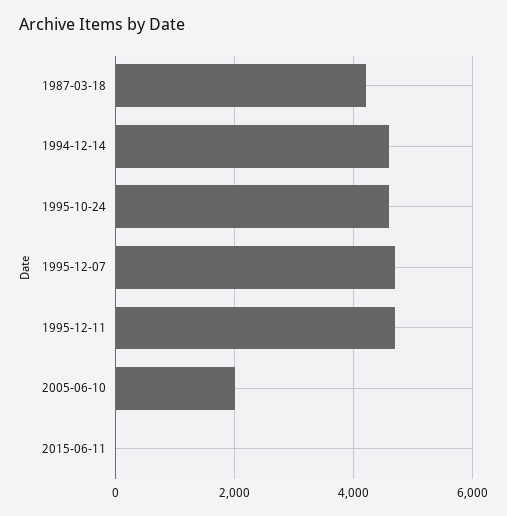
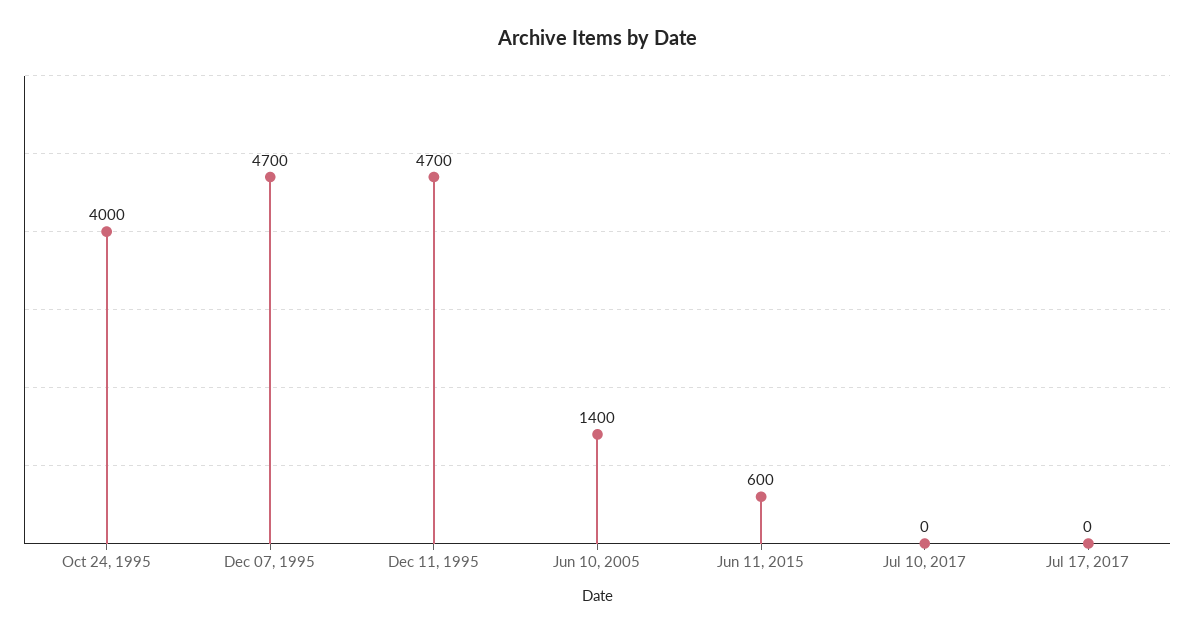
1987-03-18: 4200 -> none
1994-12-14: 4600 -> none
1995-10-24: 4600 -> 4000
2005-06-10: 2000 -> 1400
2015-06-11: 0 -> 600
Jul 10, 2017: none -> 0
Jul 17, 2017: none -> 0

